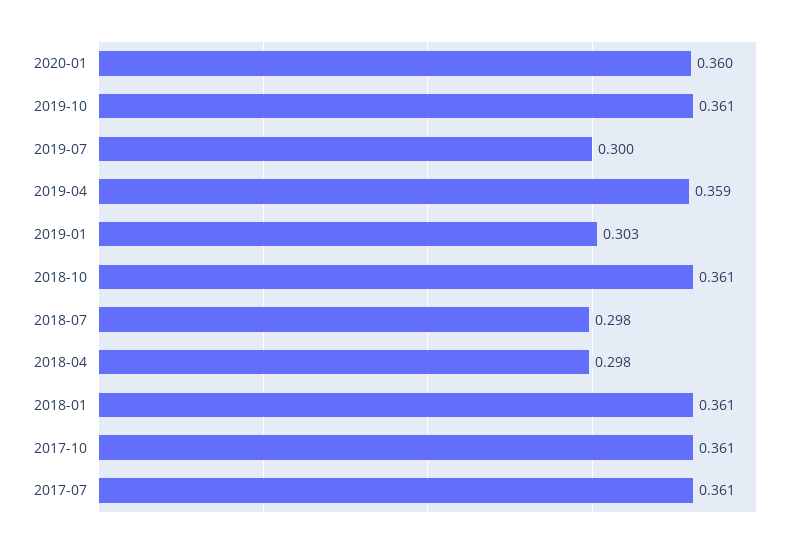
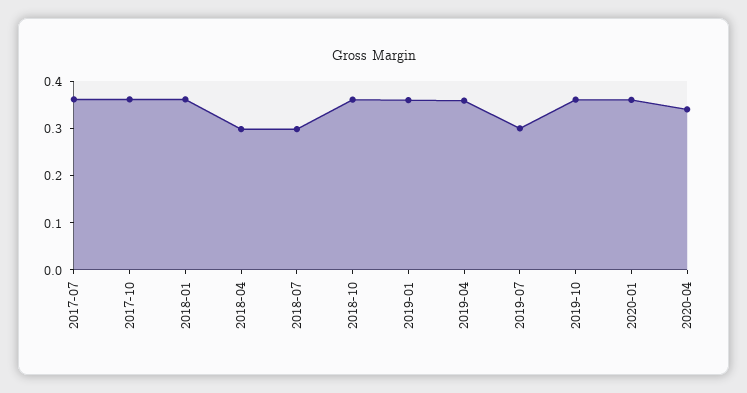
2019-01: 0.303 -> 0.36
2020-04: none -> 0.34

